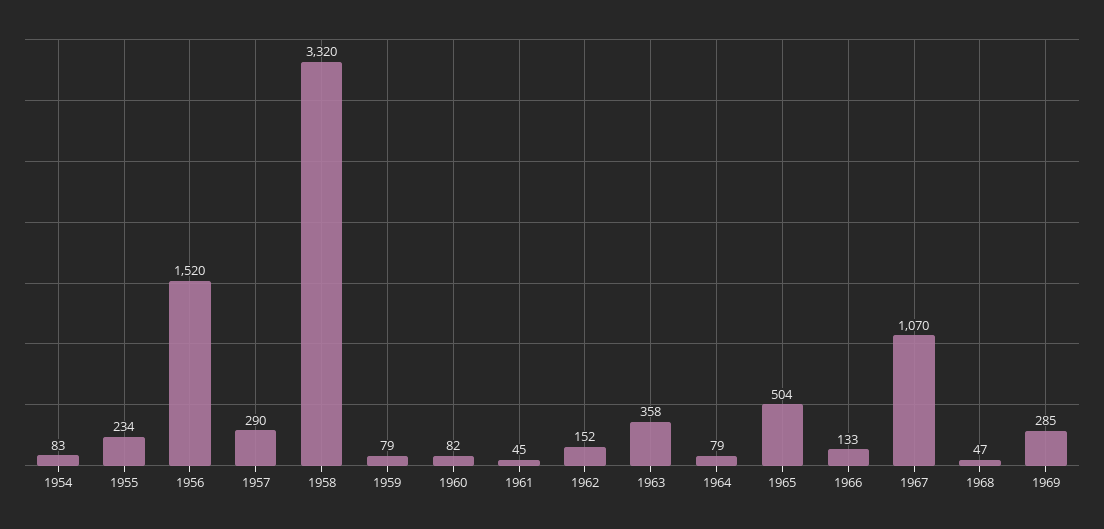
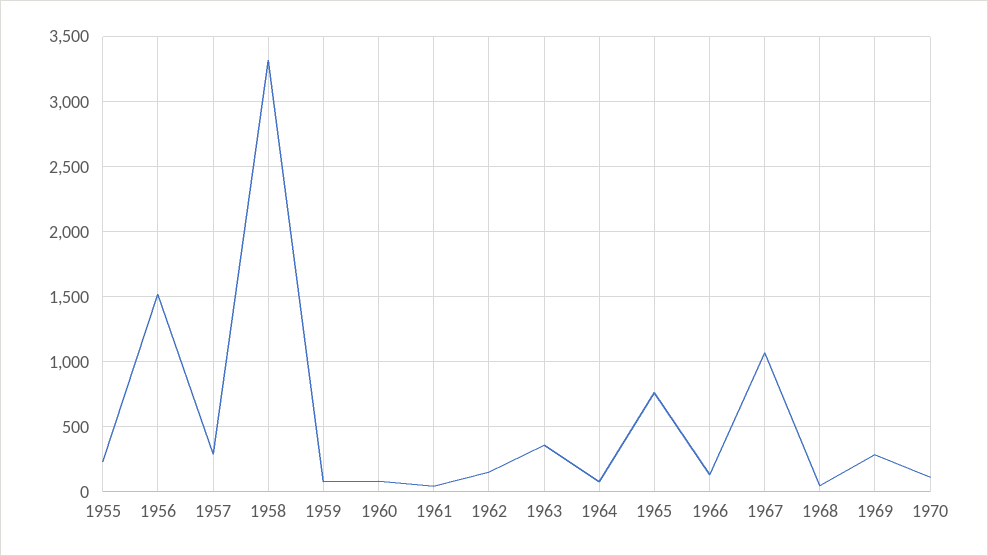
1954: 83 -> none
1965: 504 -> 750
1970: none -> 100

